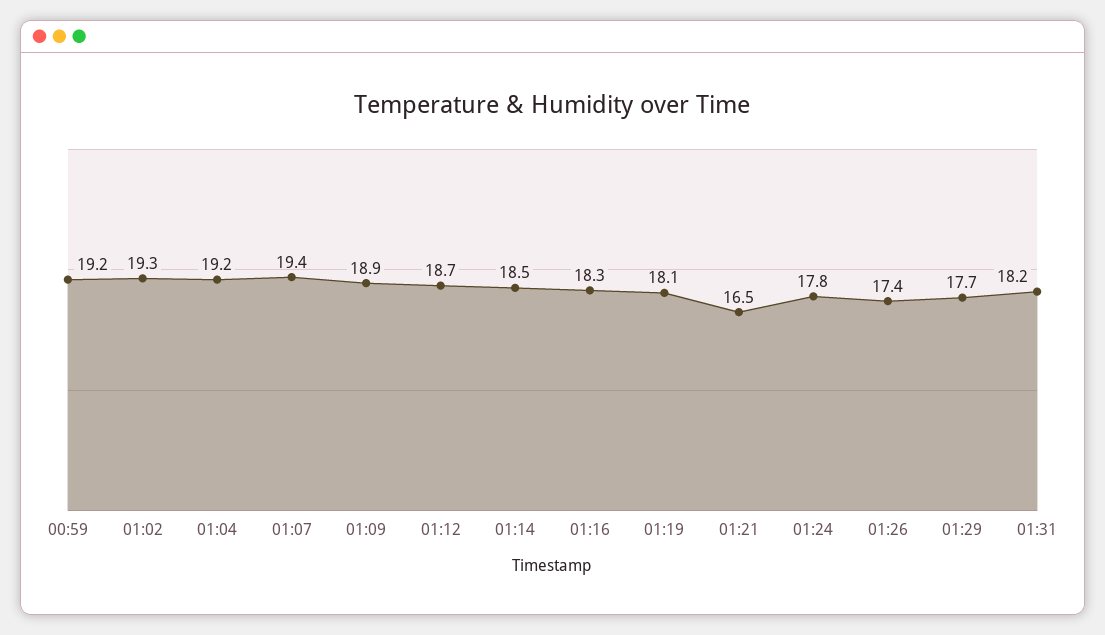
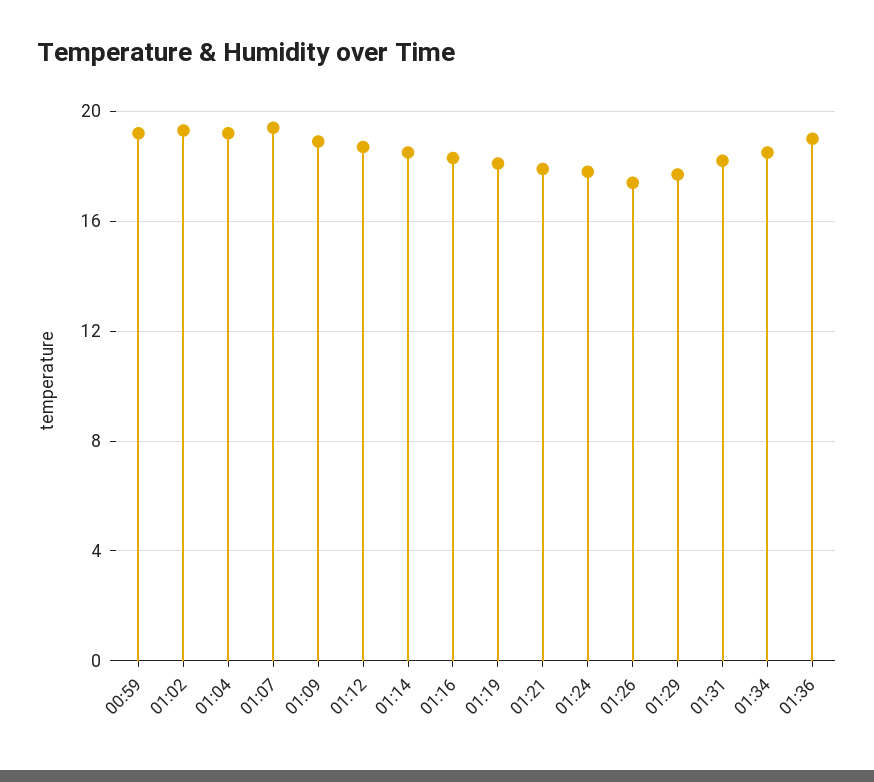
01:21: 16.5 -> 18
01:34: none -> 18.5
01:36: none -> 19

